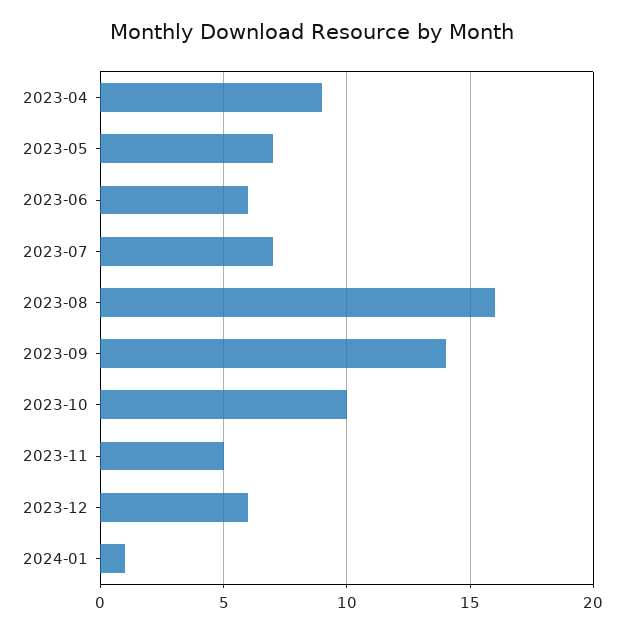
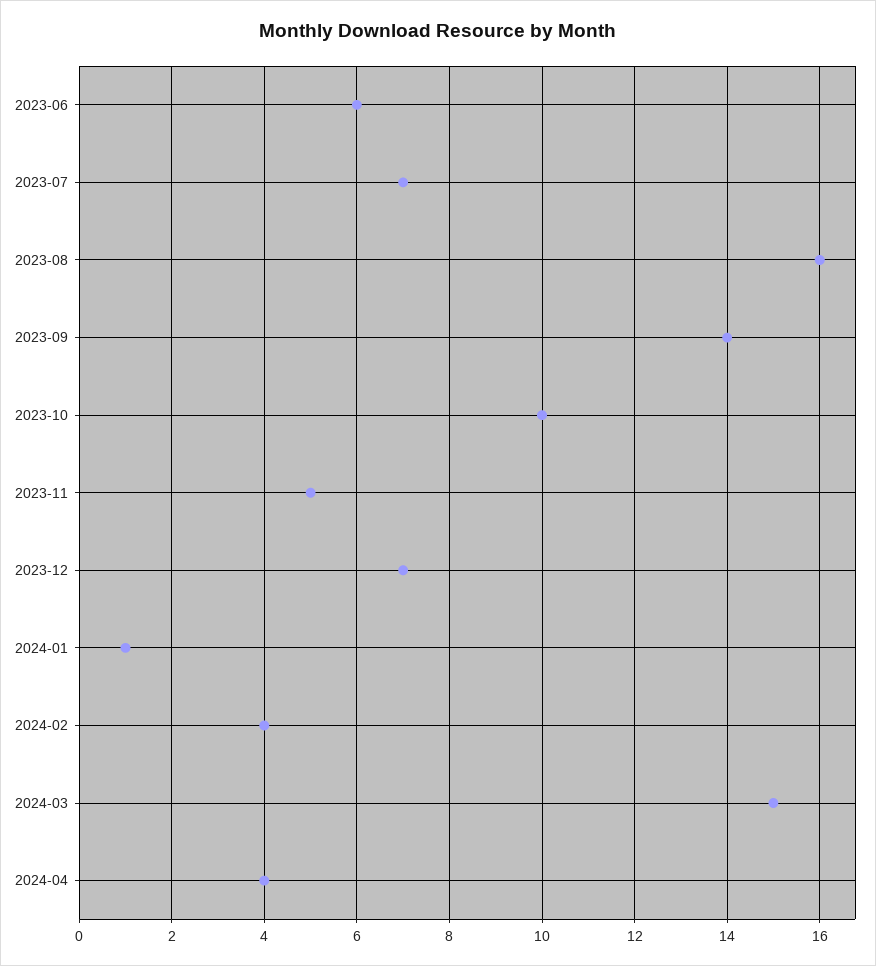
2023-04: 9 -> none
2023-05: 7 -> none
2023-12: 6 -> 7
2024-02: none -> 4
2024-03: none -> 15
2024-04: none -> 4

